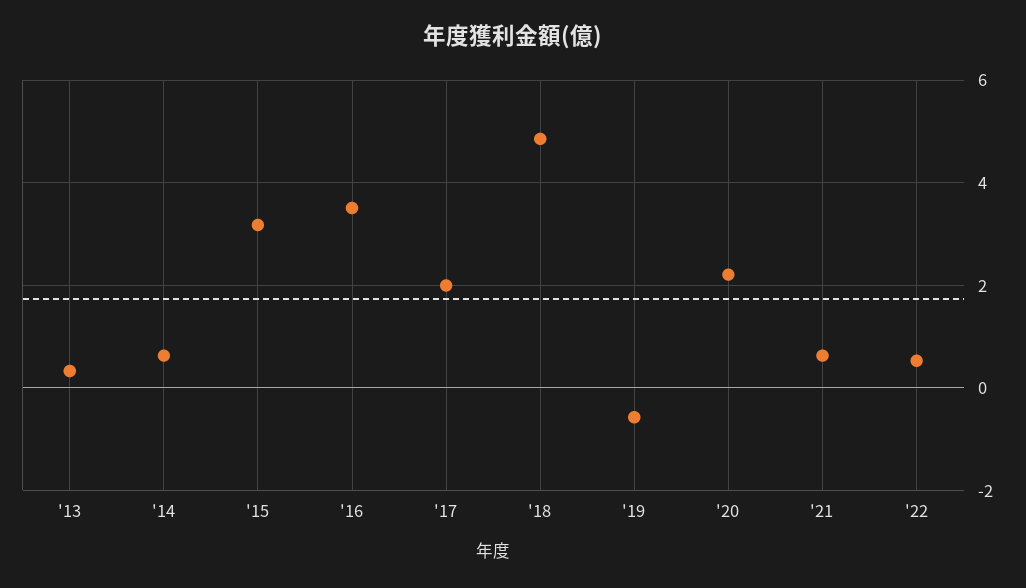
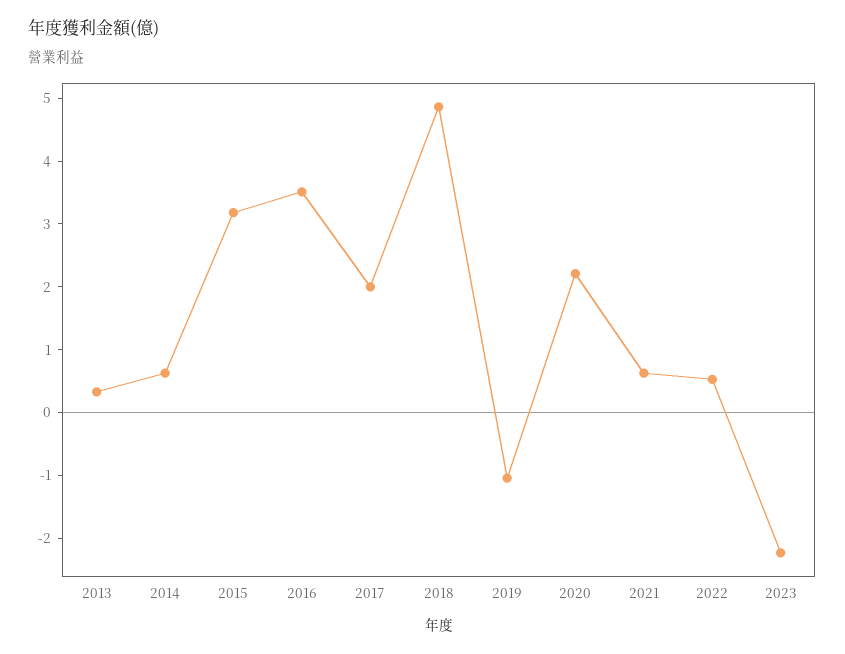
'19: -0.6 -> -1
2023: none -> -2.2

